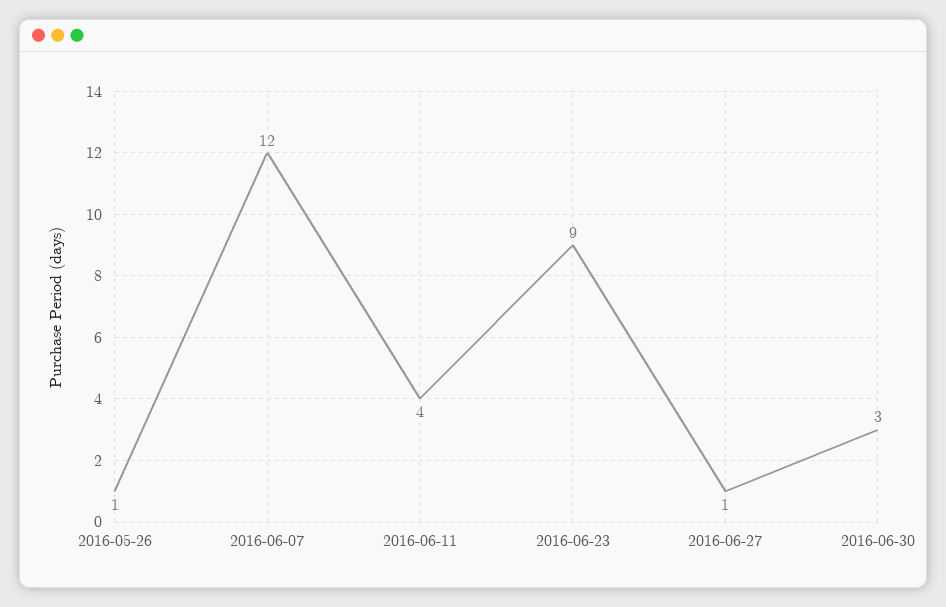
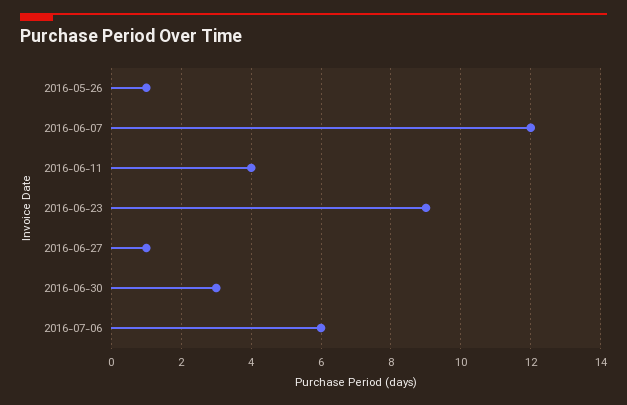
2016-07-06: none -> 6

